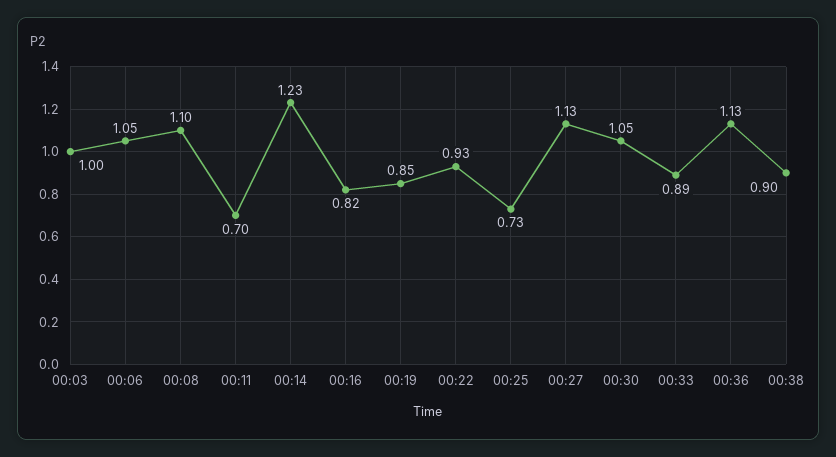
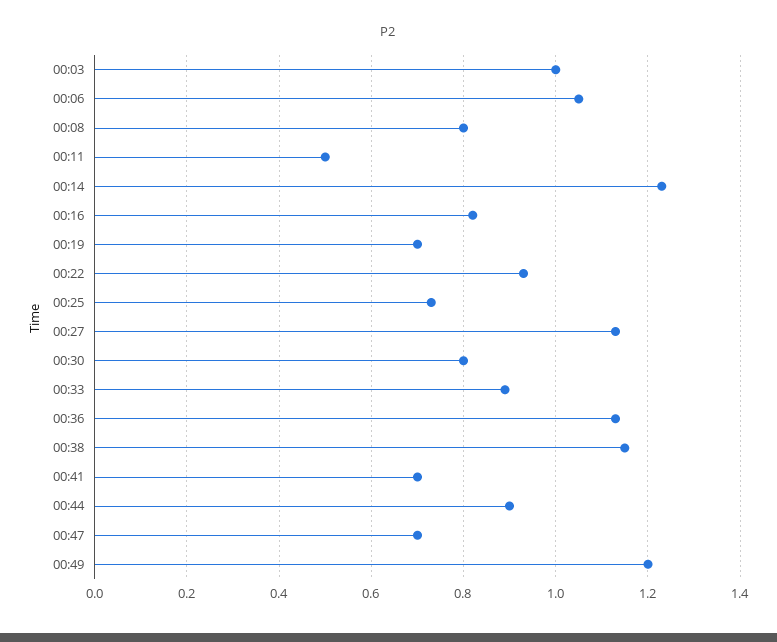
00:08: 1.1 -> 0.8
00:11: 0.7 -> 0.5
00:19: 0.85 -> 0.7
00:30: 1.05 -> 0.8
00:38: 0.9 -> 1.15
00:41: none -> 0.7
00:44: none -> 0.9
00:47: none -> 0.7
00:49: none -> 1.2

